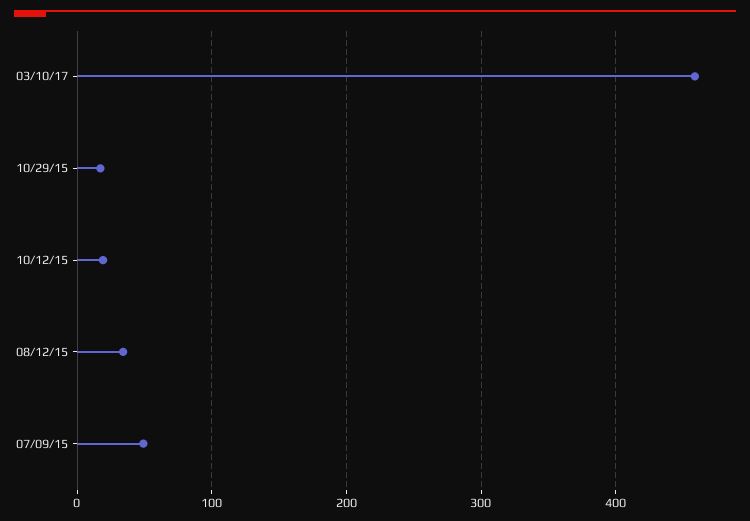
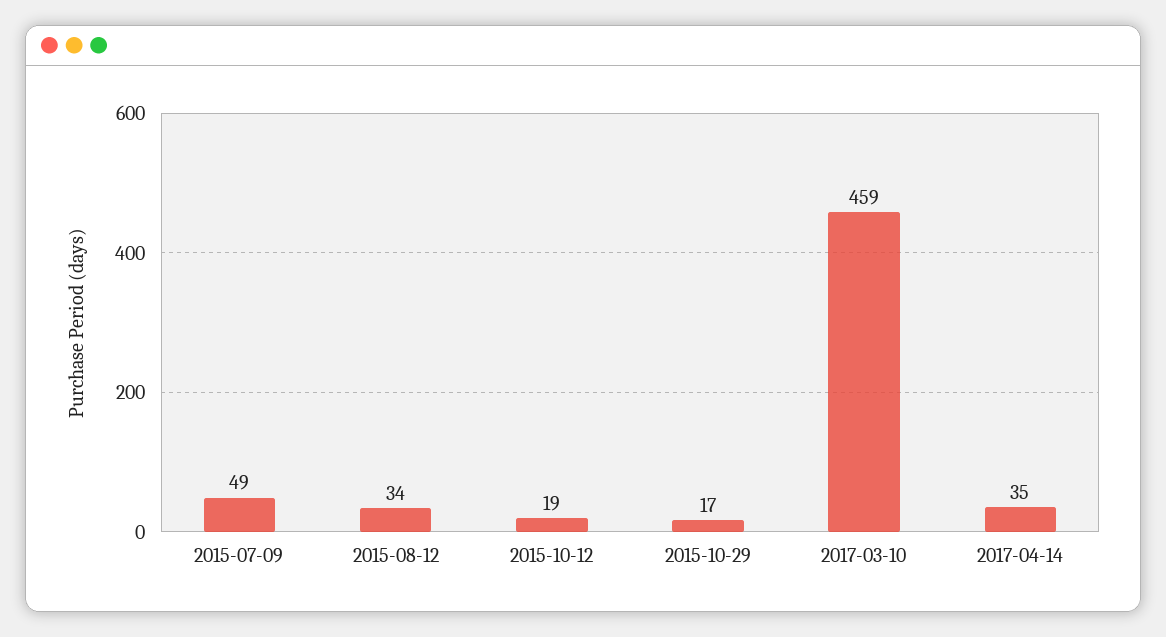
2017-04-14: none -> 35

